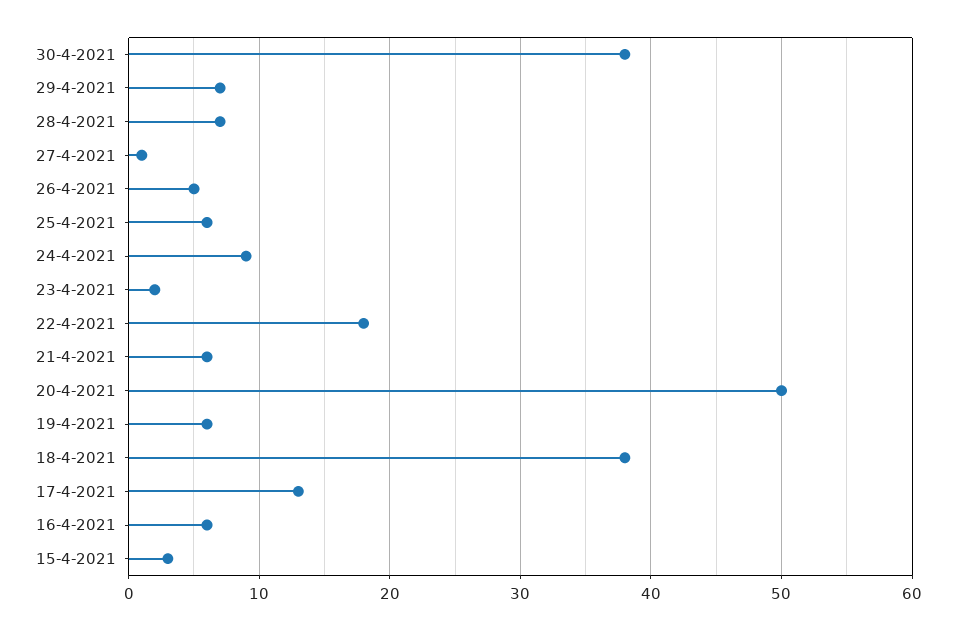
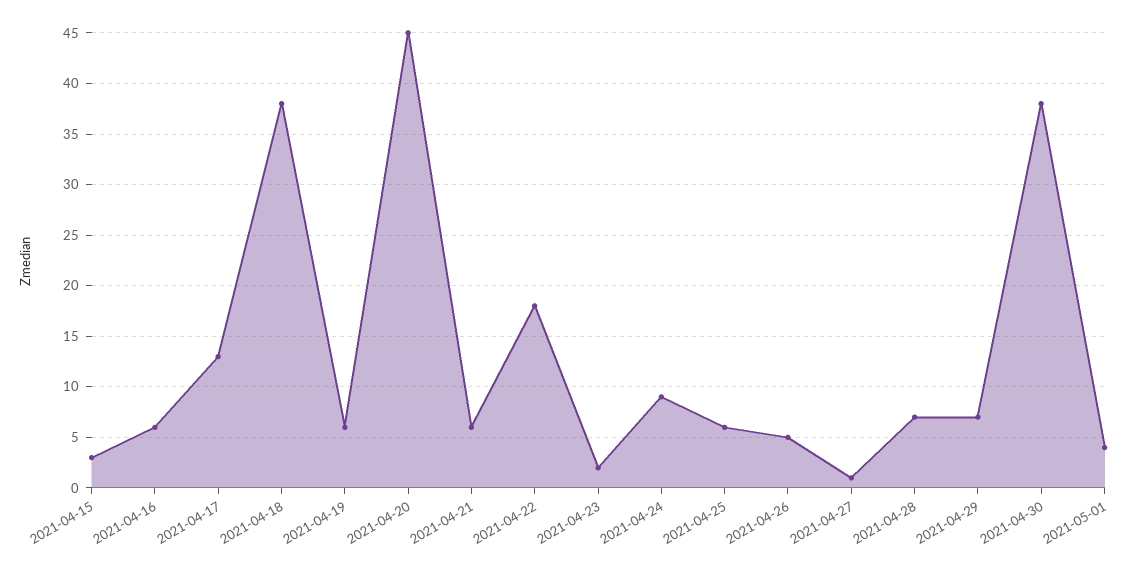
20-4-2021: 50 -> 45
2021-05-01: none -> 4

